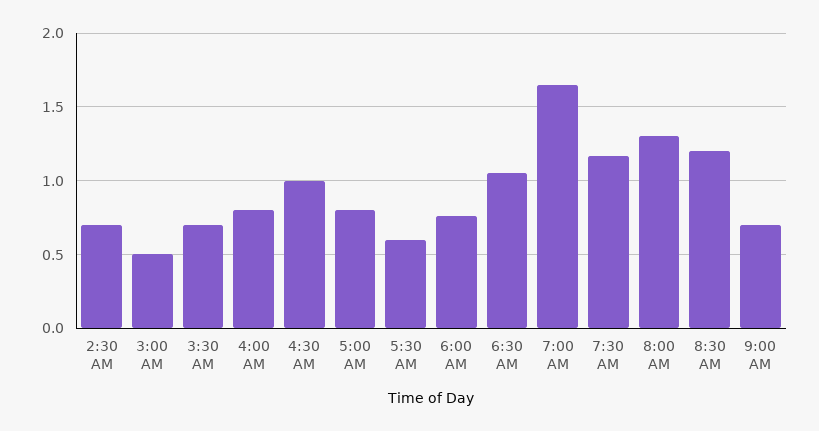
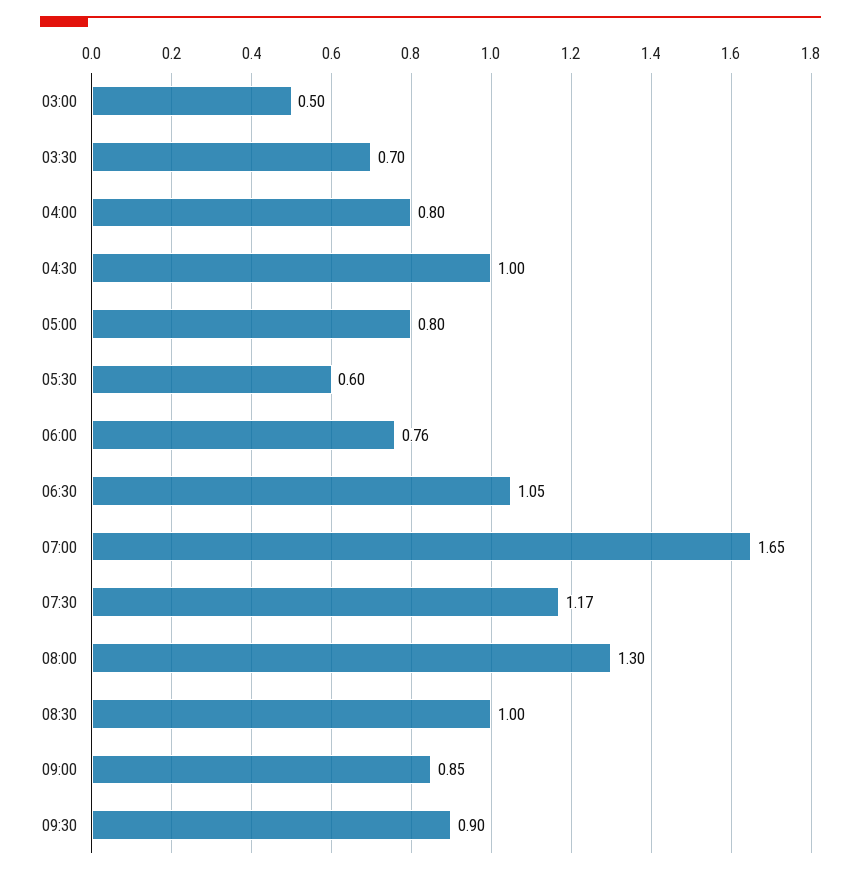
2:30 AM: 0.7 -> none
8:30 AM: 1.2 -> 1
9:00 AM: 0.7 -> 0.85
09:30: none -> 0.9

